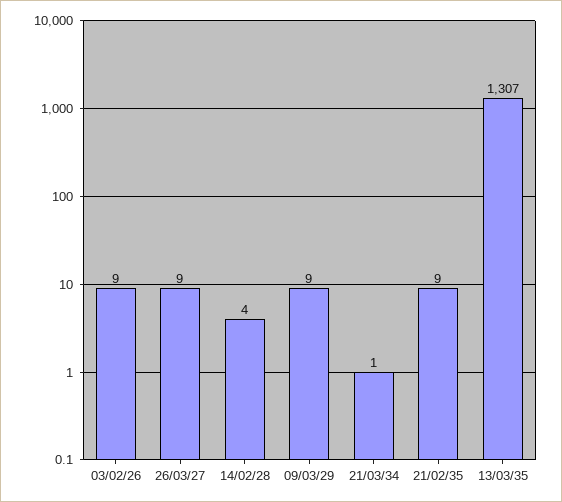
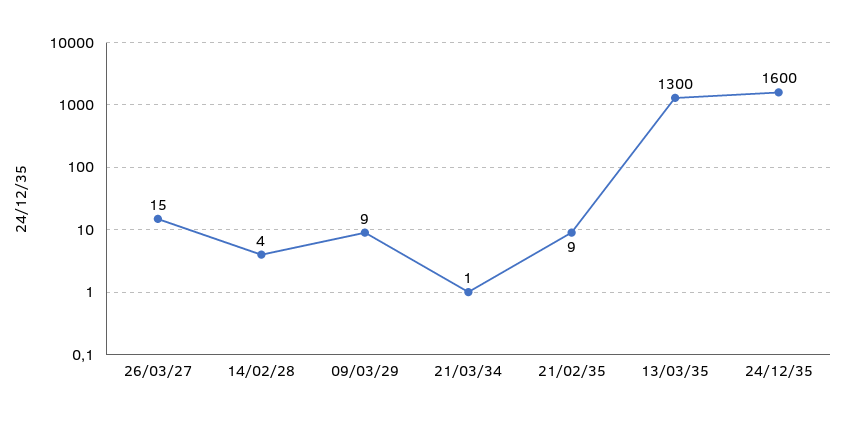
03/02/26: 9 -> none
26/03/27: 9 -> 15
13/03/35: 1307 -> 1300
24/12/35: none -> 1600

